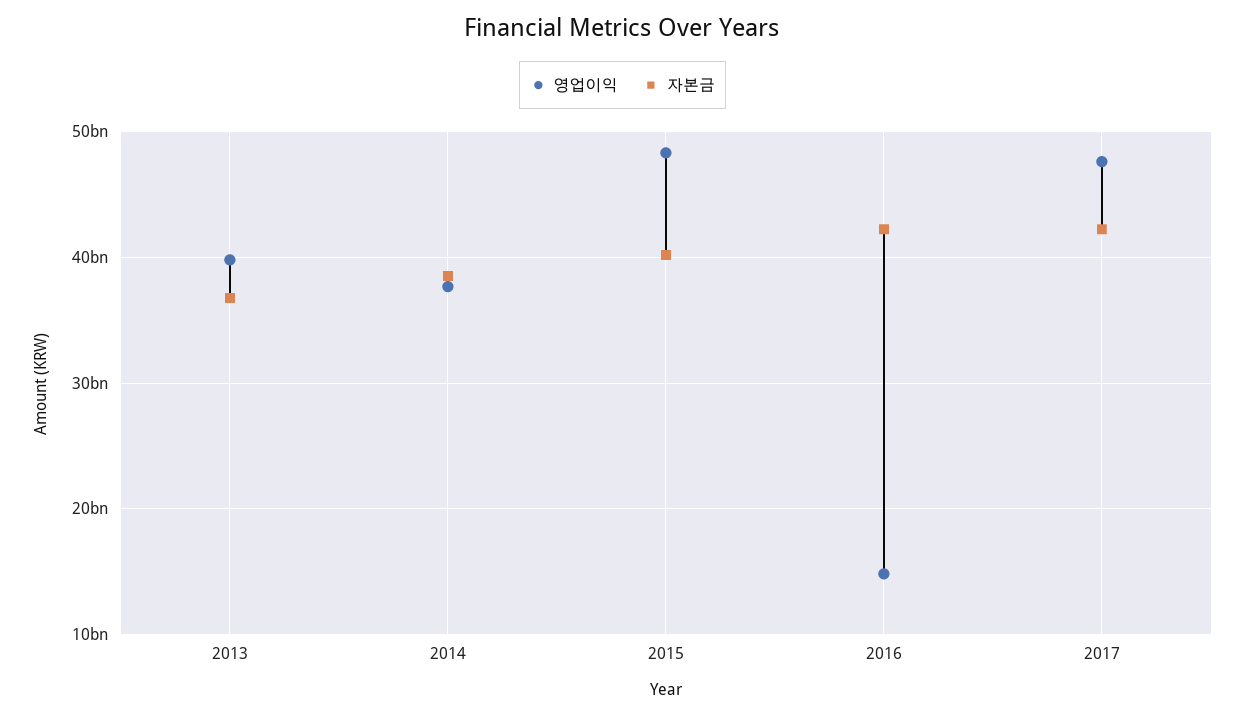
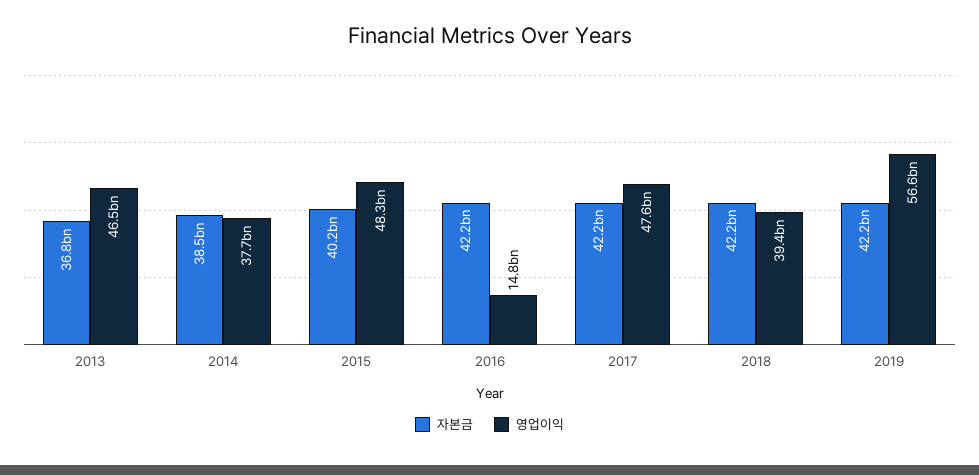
영업이익, 2013: 40000000000 -> 46500000000
자본금, 2018: none -> 42200000000
영업이익, 2018: none -> 39400000000
자본금, 2019: none -> 42200000000
영업이익, 2019: none -> 56600000000

